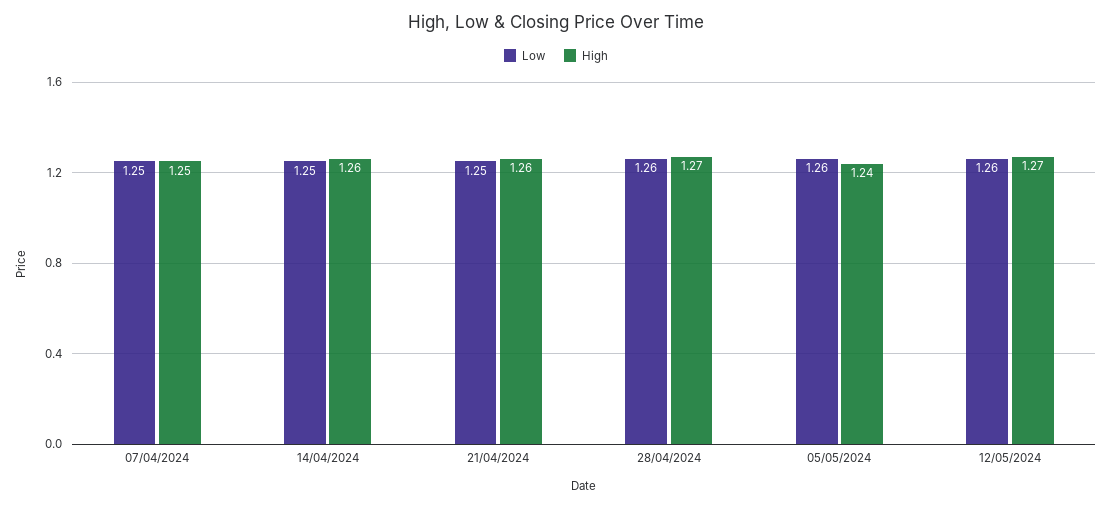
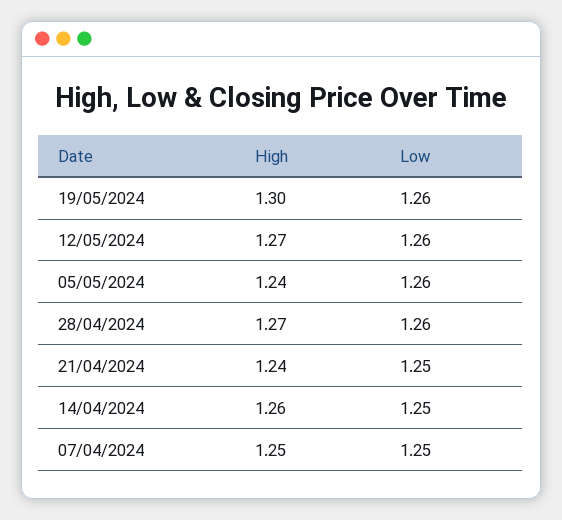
High, 21/04/2024: 1.26 -> 1.24
High, 19/05/2024: none -> 1.3
Low, 19/05/2024: none -> 1.26

